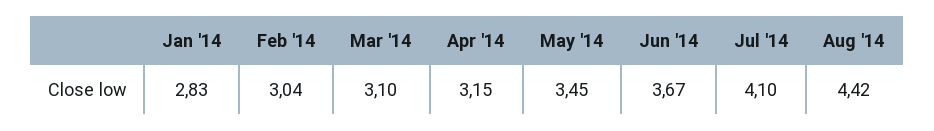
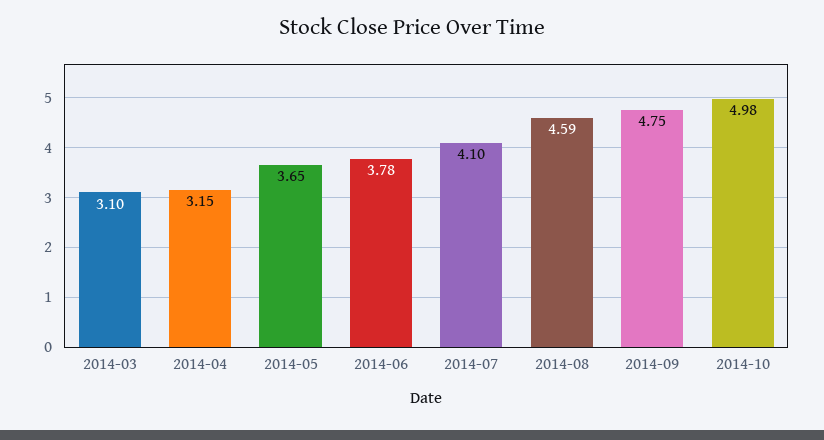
Jan '14: 2.83 -> none
Feb '14: 3.04 -> none
May '14: 3.45 -> 3.65
Jun '14: 3.67 -> 3.78
Aug '14: 4.42 -> 4.59
2014-09: none -> 4.75
2014-10: none -> 4.98

